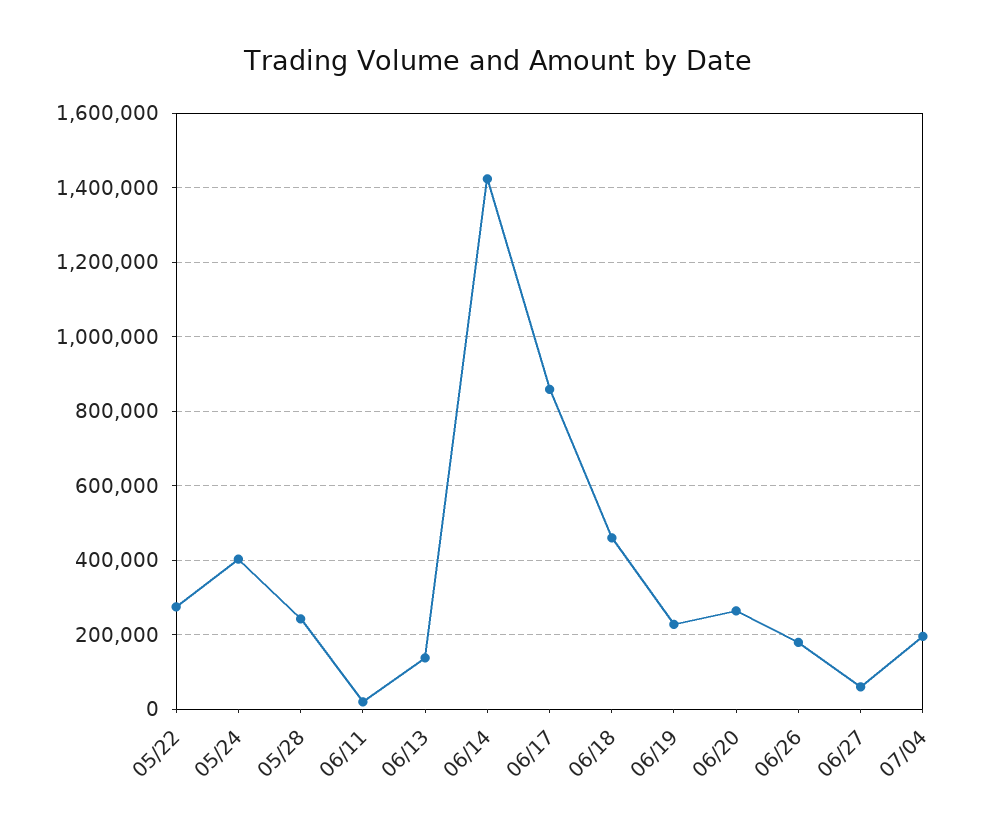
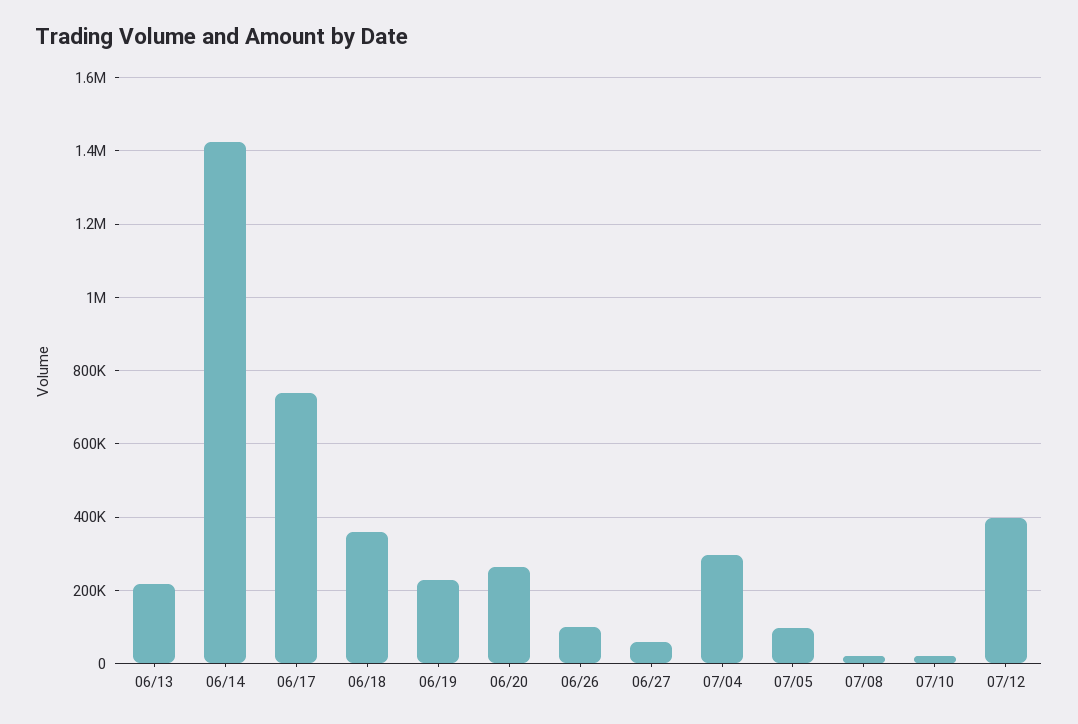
05/22: 280000 -> none
05/24: 400000 -> none
05/28: 240000 -> none
06/11: 20000 -> none
06/13: 140000 -> 220000
06/17: 860000 -> 740000
06/18: 460000 -> 360000
06/26: 180000 -> 100000
07/04: 200000 -> 300000
07/05: none -> 100000
07/08: none -> 20000
07/10: none -> 20000
07/12: none -> 400000

